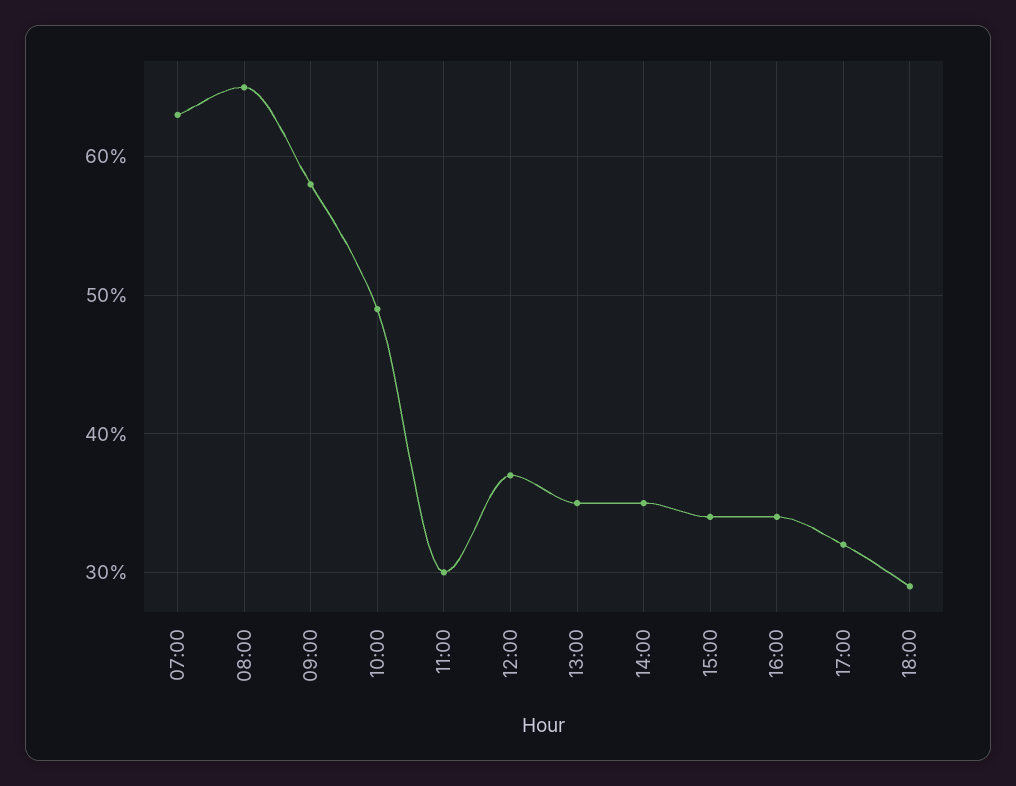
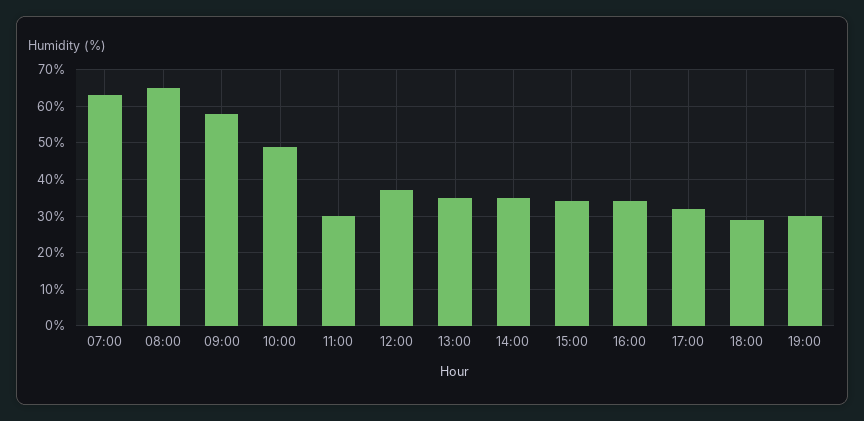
19:00: none -> 30

